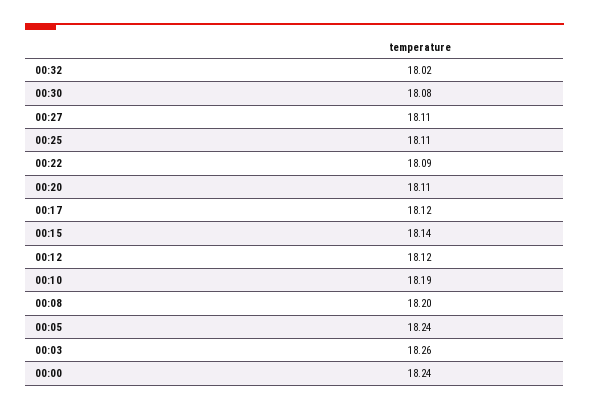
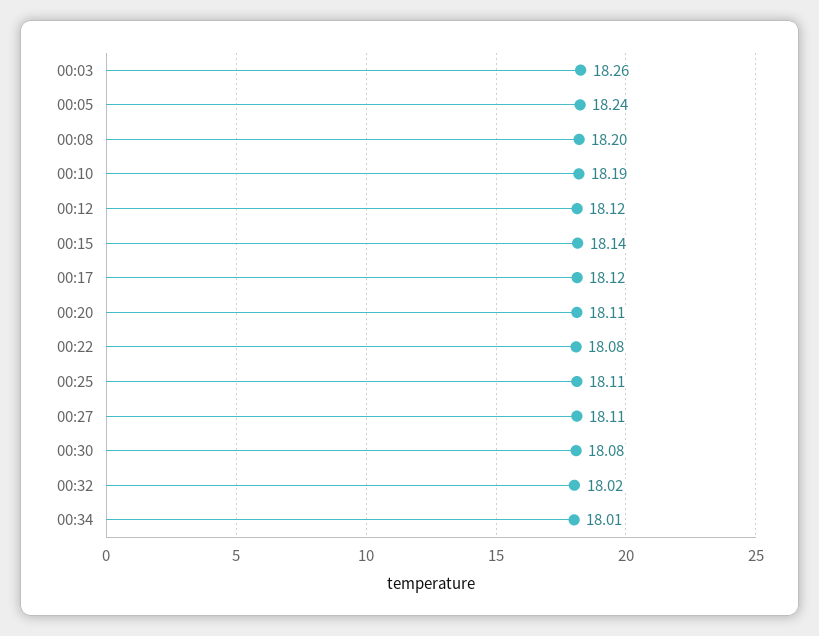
00:22: 18.09 -> 18.08
00:00: 18.24 -> none
00:34: none -> 18.01

